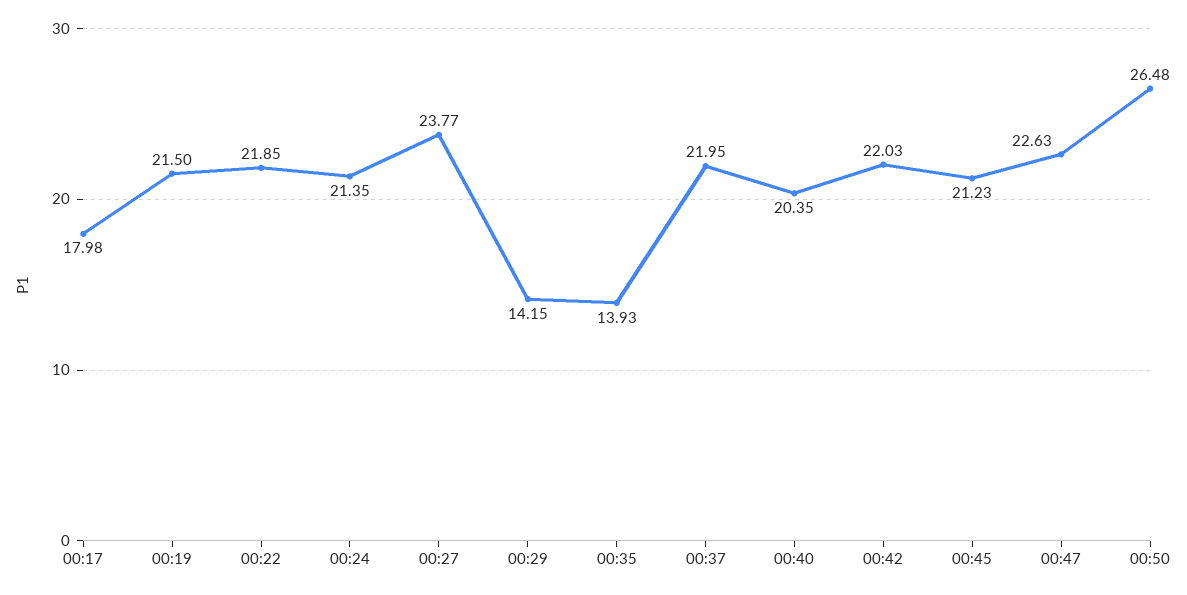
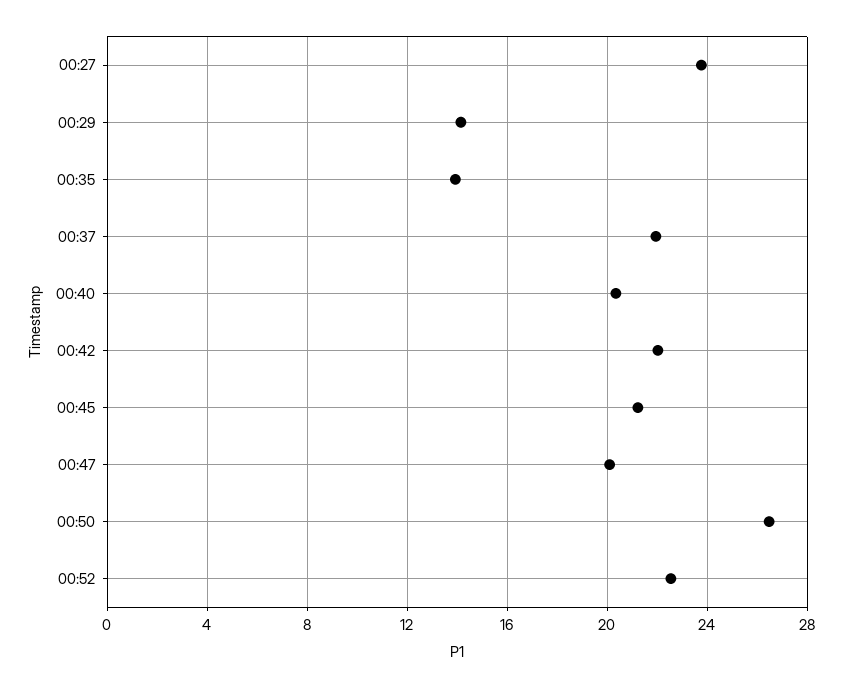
00:17: 17.98 -> none
00:19: 21.5 -> none
00:22: 21.85 -> none
00:24: 21.35 -> none
00:47: 22.63 -> 20
00:52: none -> 22.5

